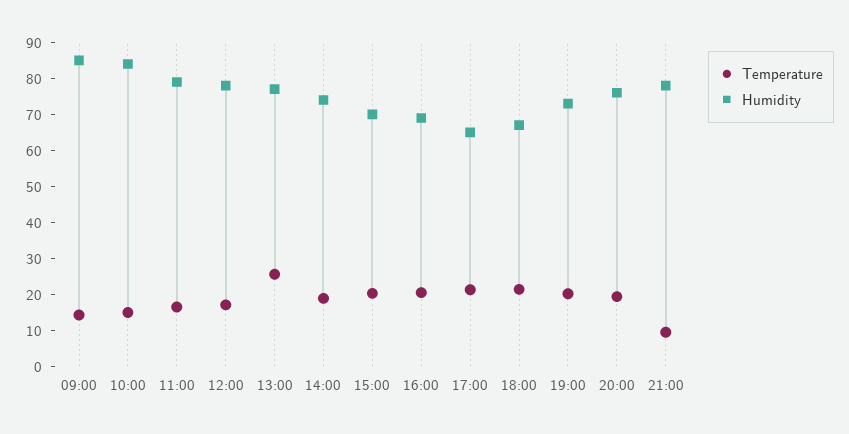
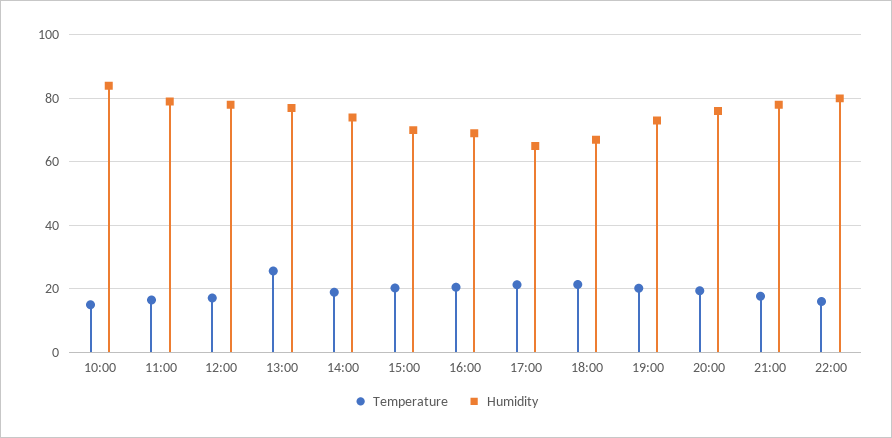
Temperature, 09:00: 15 -> none
Humidity, 09:00: 85 -> none
Temperature, 21:00: 10 -> 18
Temperature, 22:00: none -> 16
Humidity, 22:00: none -> 80

